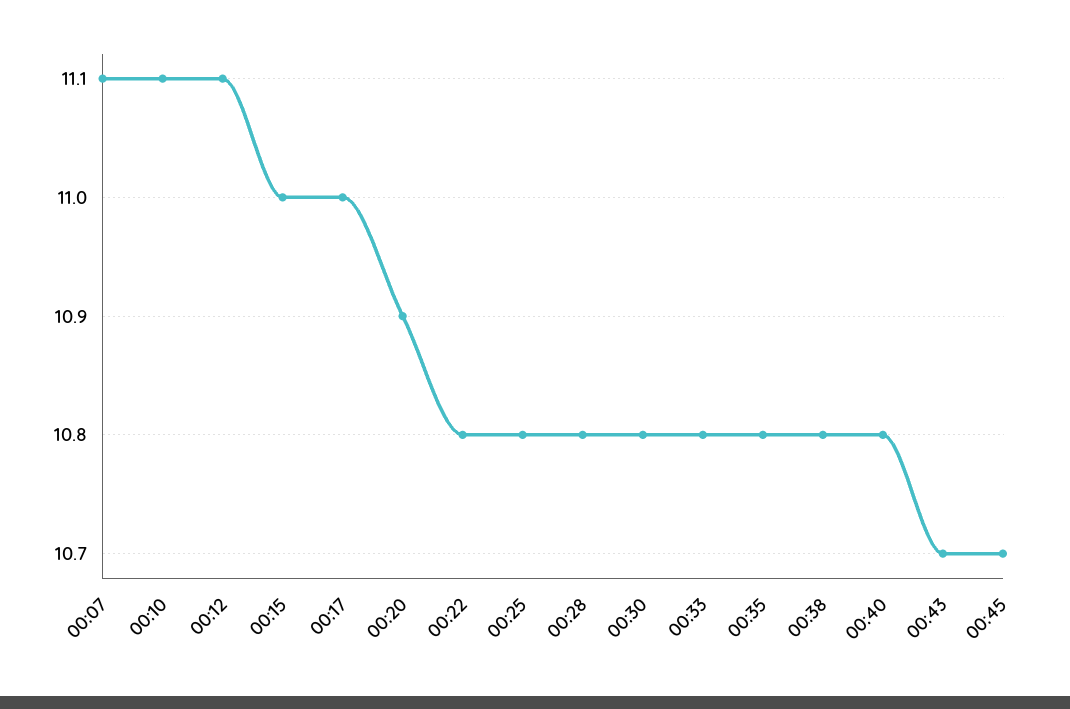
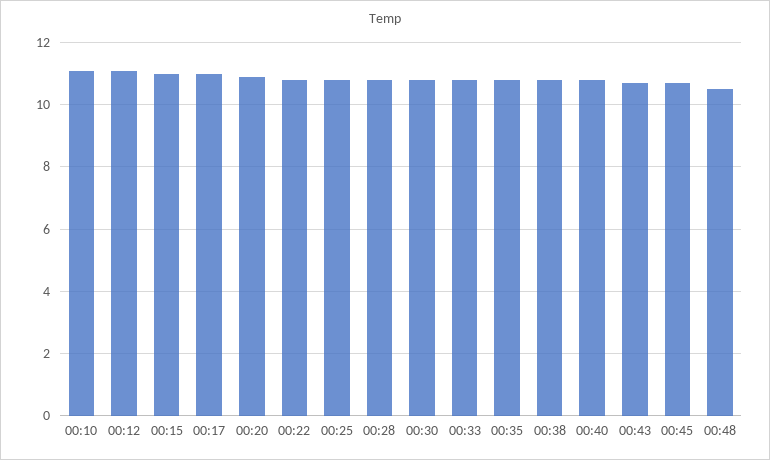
00:07: 11.1 -> none
00:48: none -> 10.5

